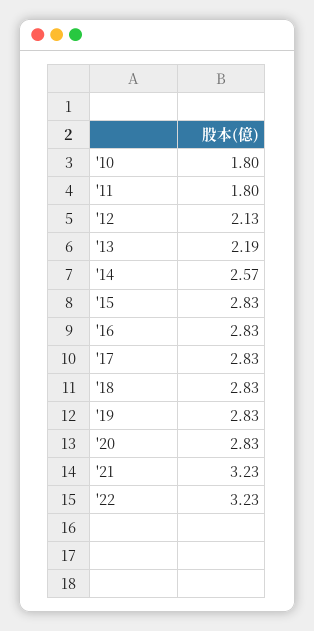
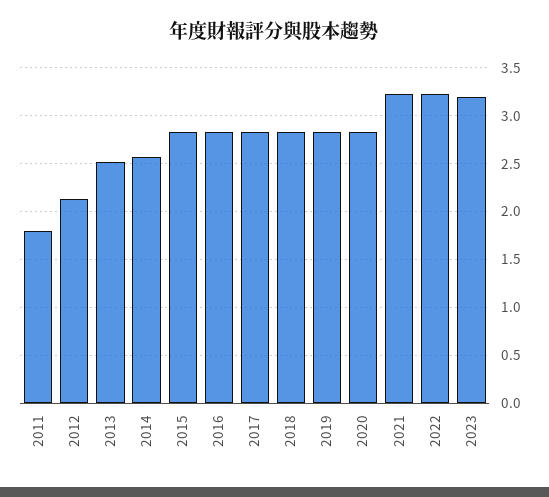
'10: 1.8 -> none
'13: 2.19 -> 2.5
2023: none -> 3.2

